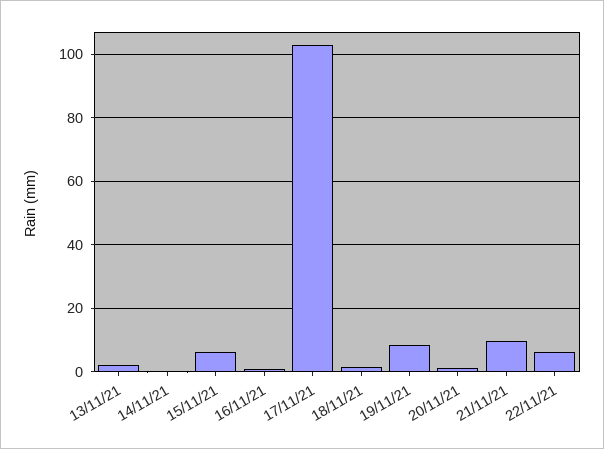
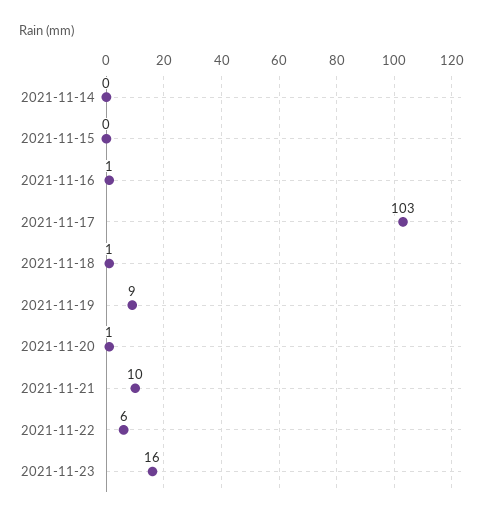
13/11/21: 2 -> none
15/11/21: 6 -> 0
2021-11-23: none -> 16

